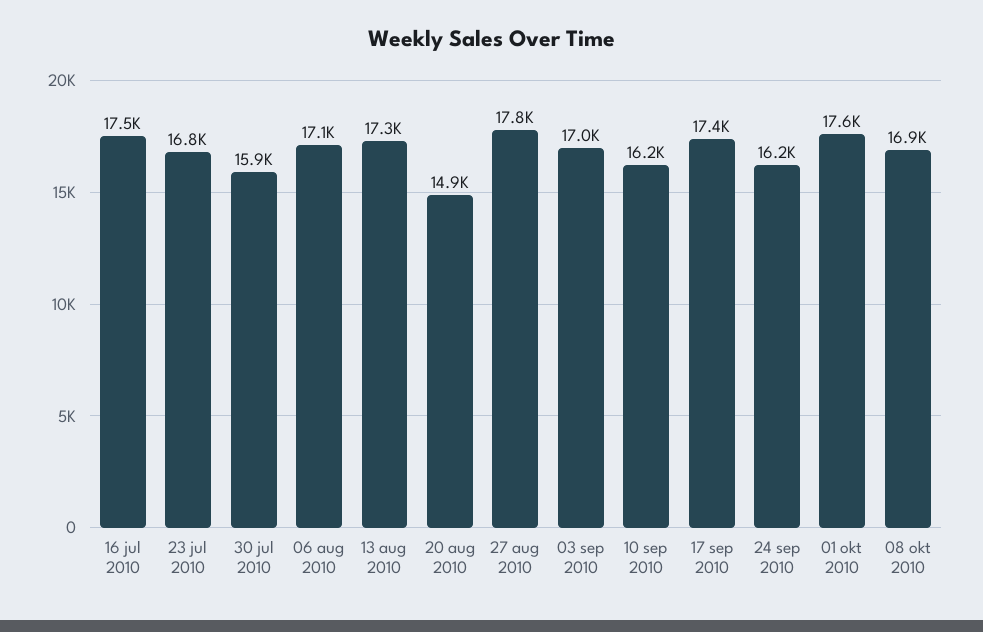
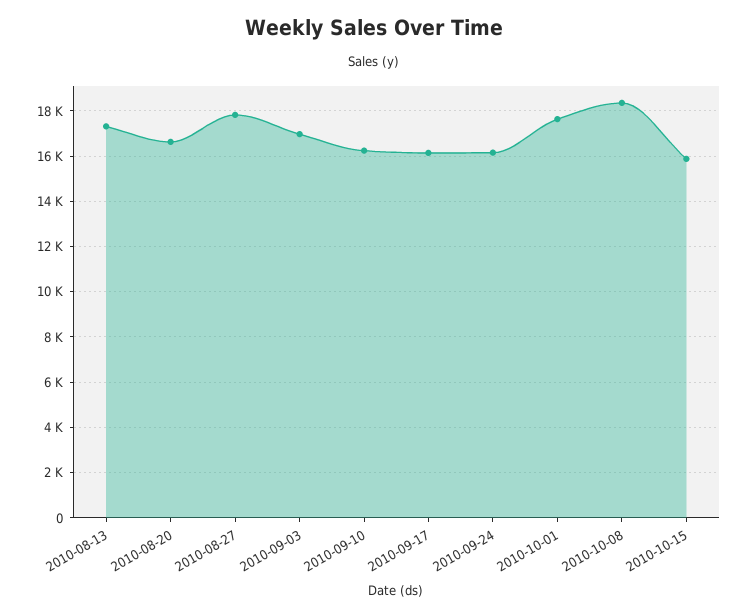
16 jul 2010: 17500 -> none
23 jul 2010: 16800 -> none
30 jul 2010: 15900 -> none
06 aug 2010: 17100 -> none
20 aug 2010: 14900 -> 16500
17 sep 2010: 17400 -> 16000
08 okt 2010: 16900 -> 18500
2010-10-15: none -> 16000

